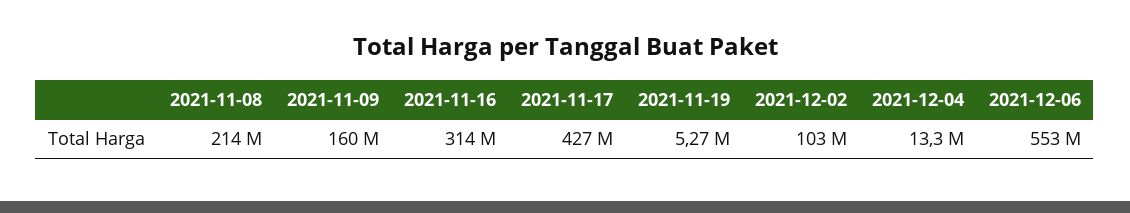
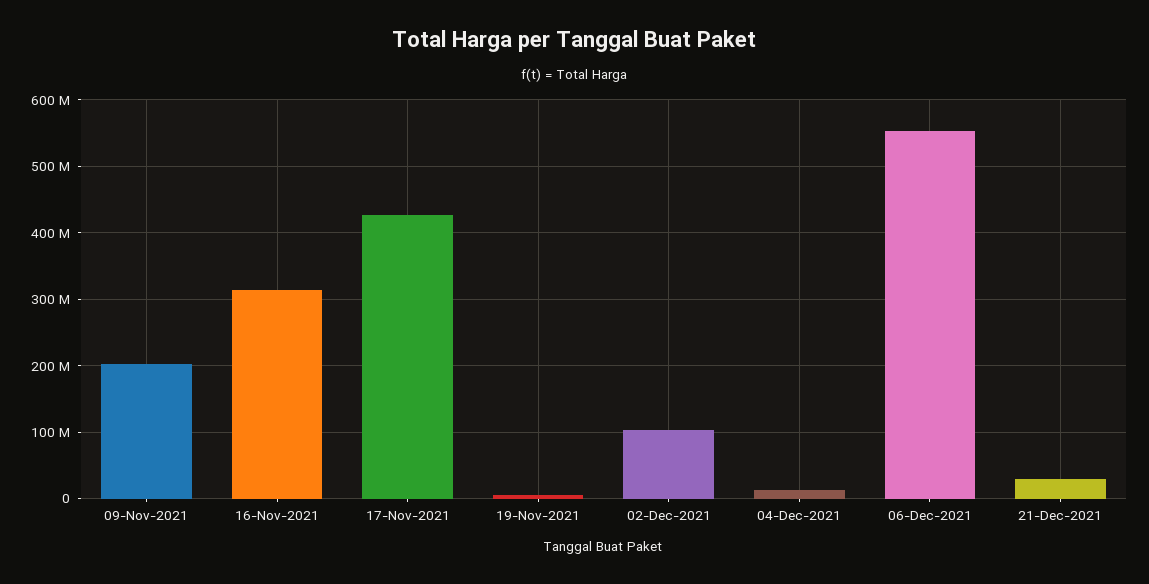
2021-11-08: 214000000 -> none
2021-11-09: 160000000 -> 200000000
21-Dec-2021: none -> 30000000

